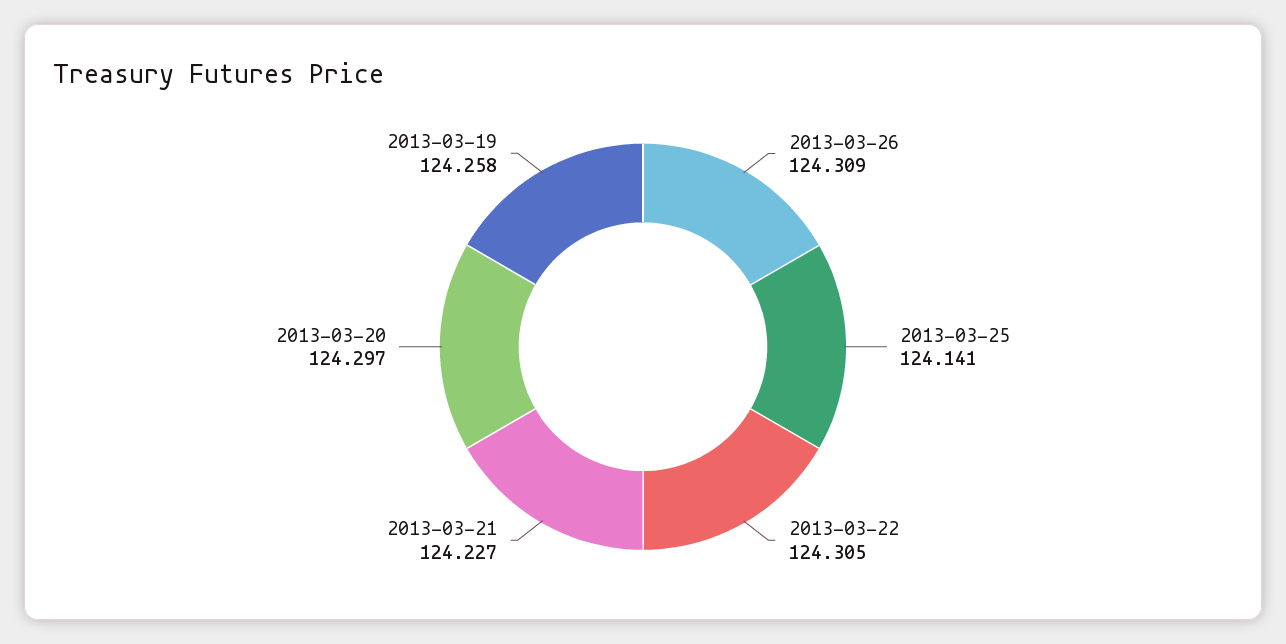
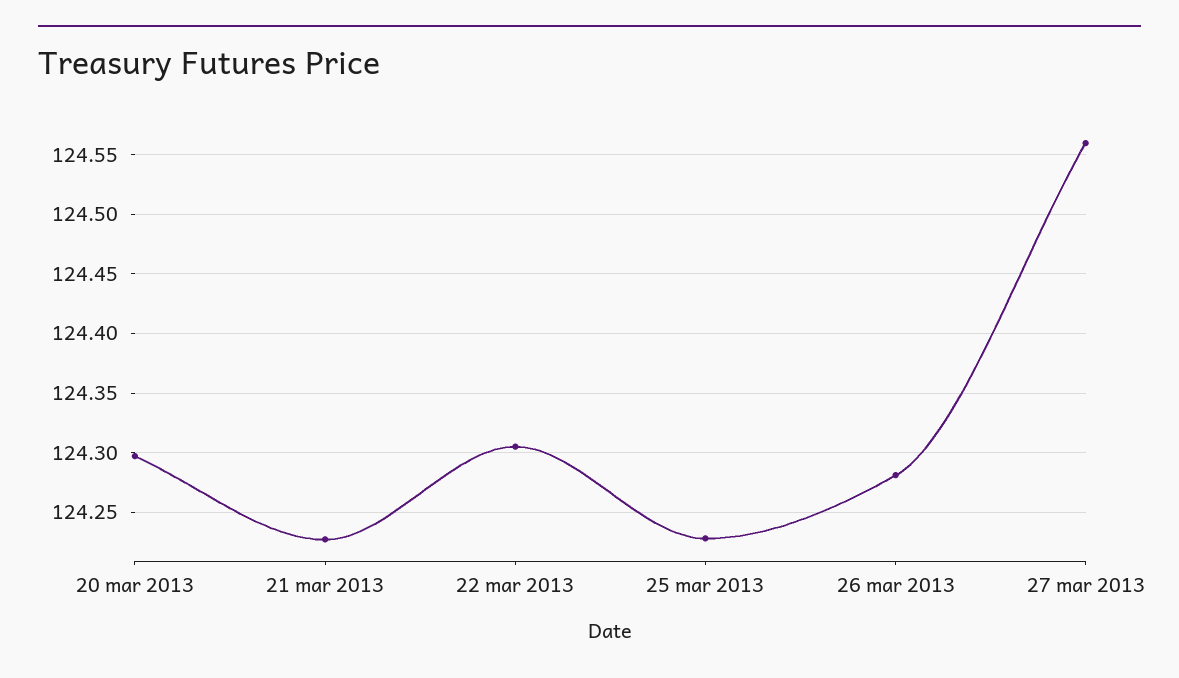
2013-03-26: 124.309 -> 124.28
2013-03-25: 124.141 -> 124.23
2013-03-19: 124.258 -> none
27 mar 2013: none -> 124.56

